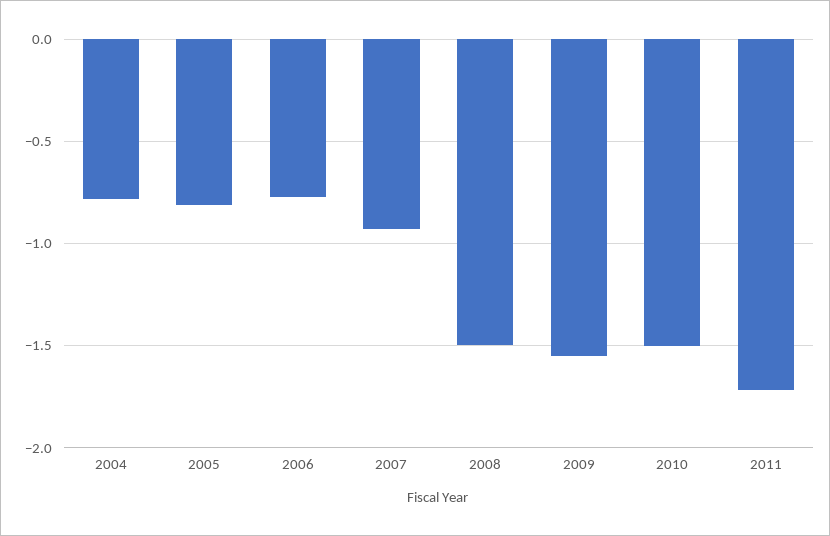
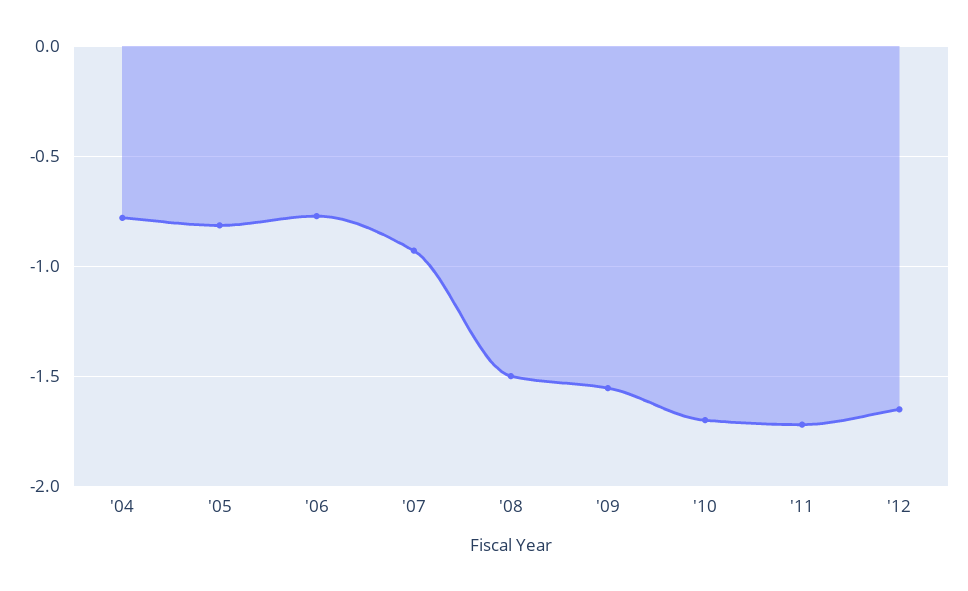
2010: -1.5 -> -1.7
'12: none -> -1.65

